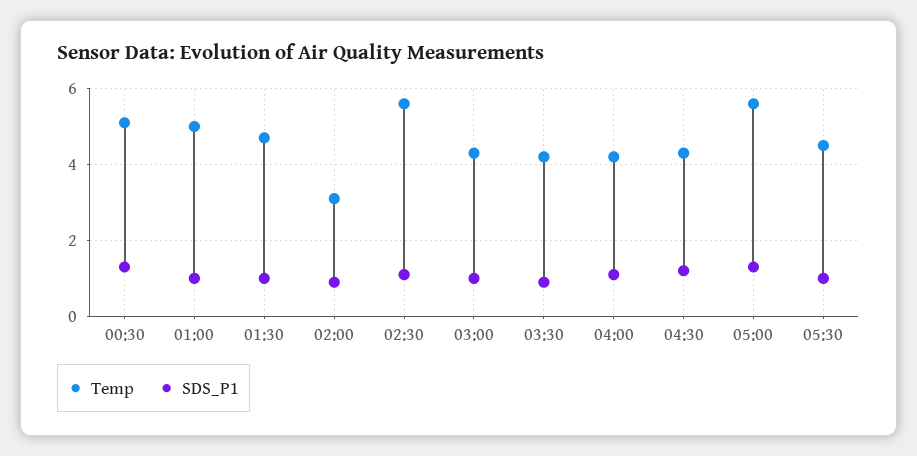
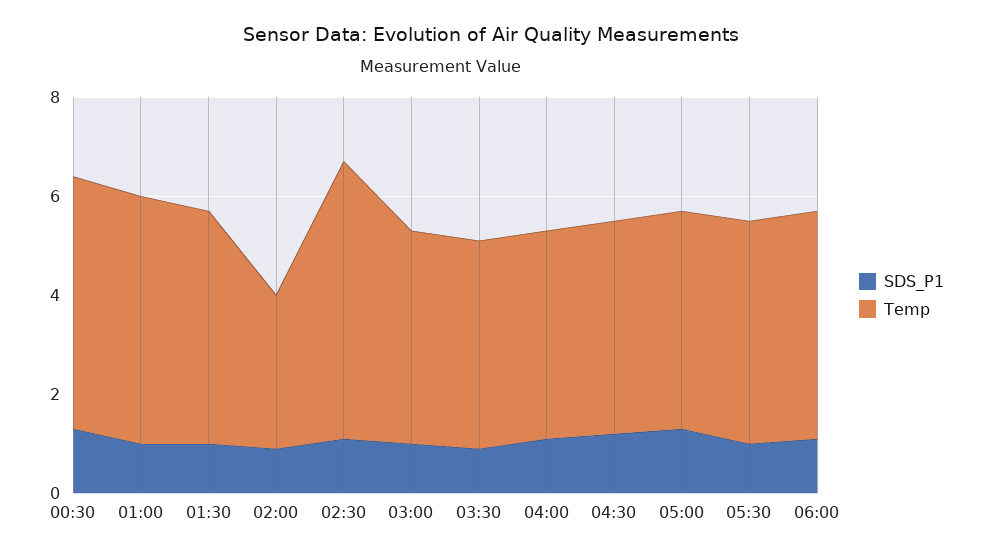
Temp, 05:00: 5.5 -> 4.5
SDS_P1, 06:00: none -> 1
Temp, 06:00: none -> 4.5

